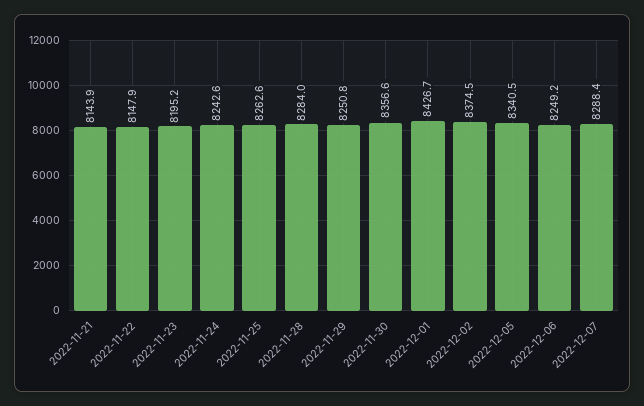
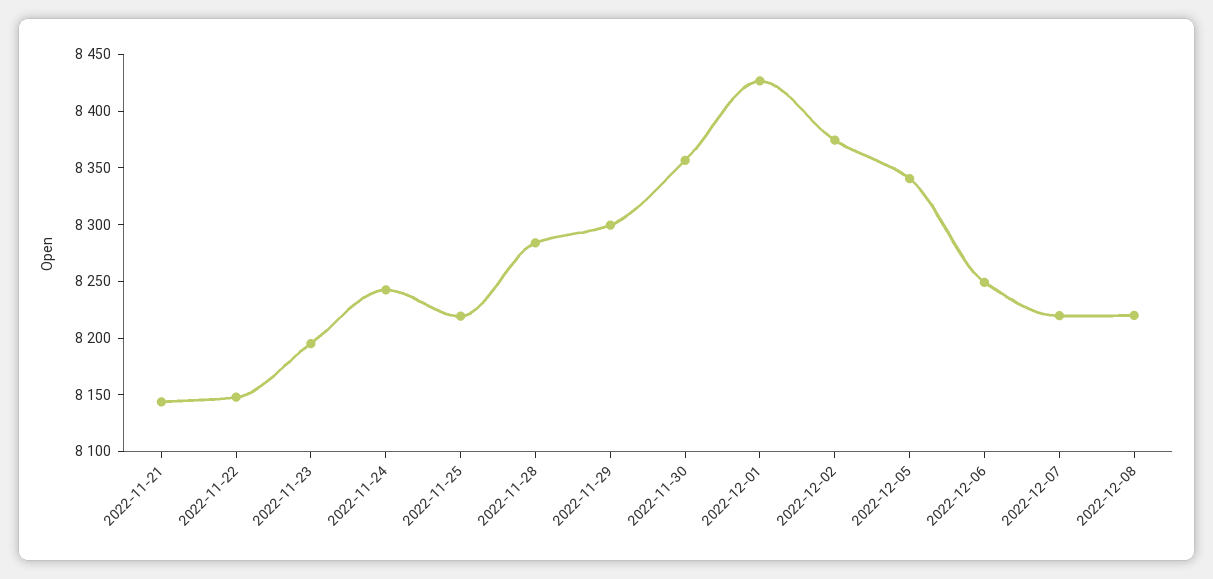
2022-11-25: 8262.6 -> 8220
2022-11-29: 8250.8 -> 8300
2022-12-07: 8288.4 -> 8220
2022-12-08: none -> 8220

